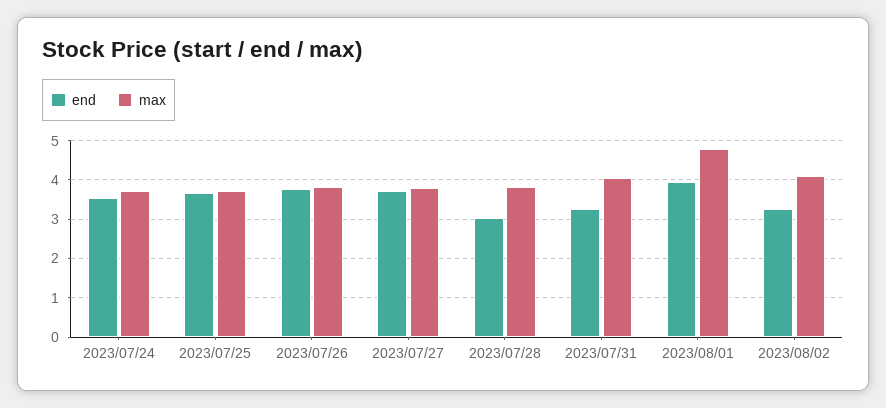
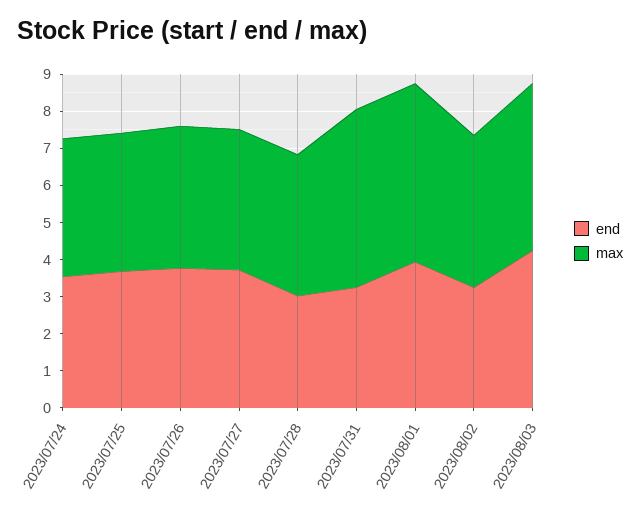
max, 2023/07/31: 4 -> 4.75
end, 2023/08/03: none -> 4.25
max, 2023/08/03: none -> 4.5

